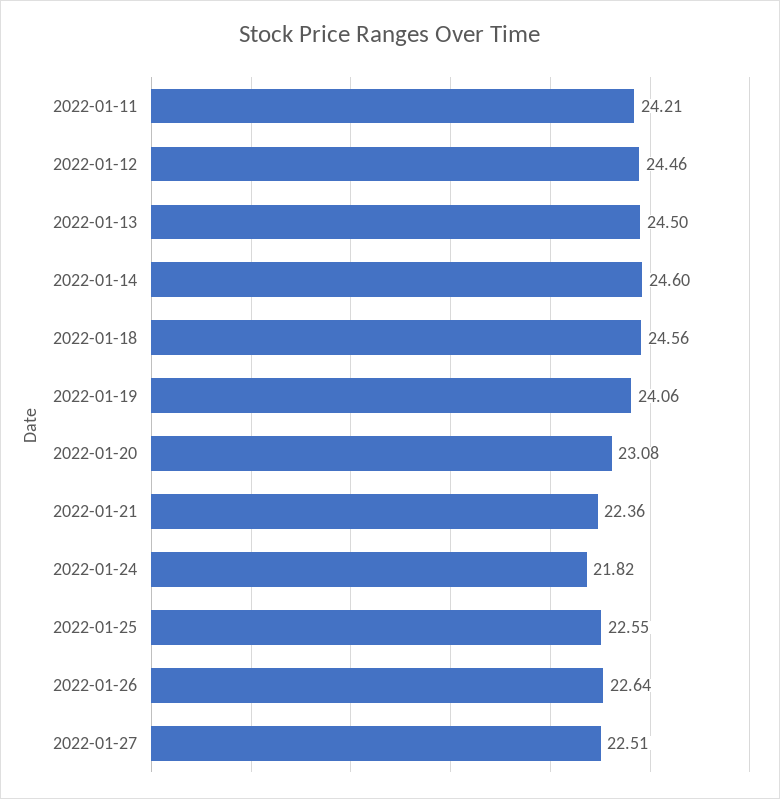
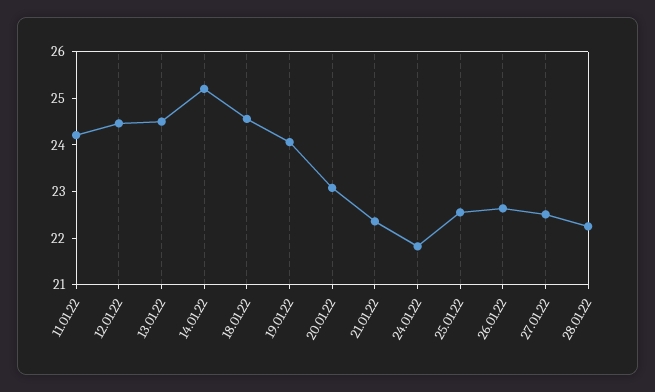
2022-01-14: 24.6 -> 25.2
28.01.22: none -> 22.2

